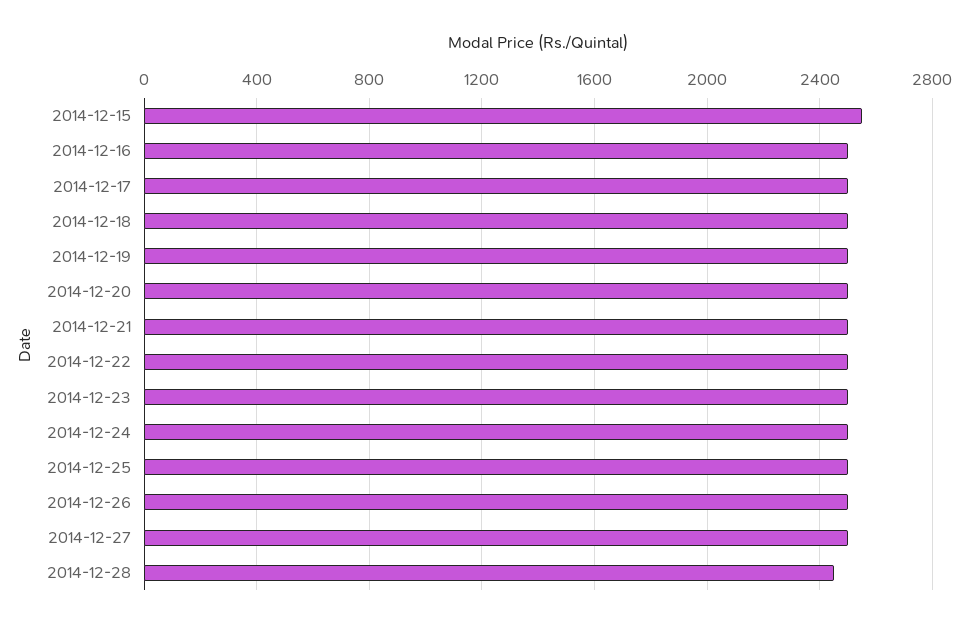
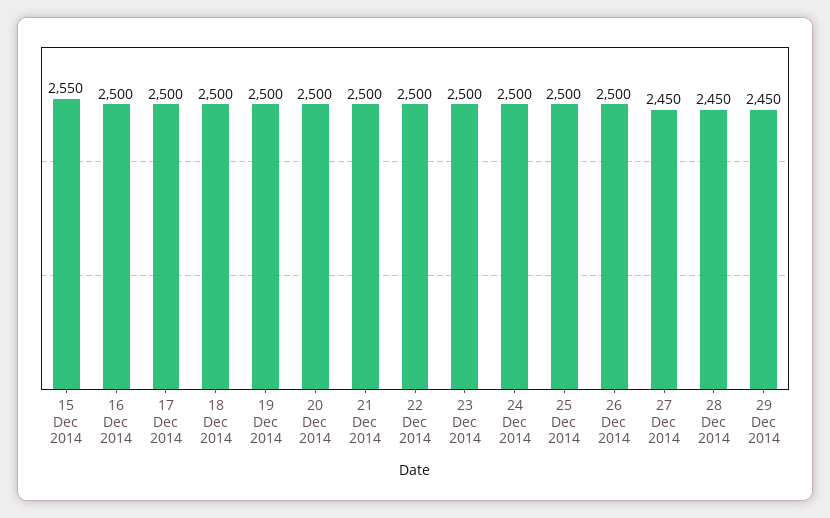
2014-12-27: 2500 -> 2450
29 Dec 2014: none -> 2450

